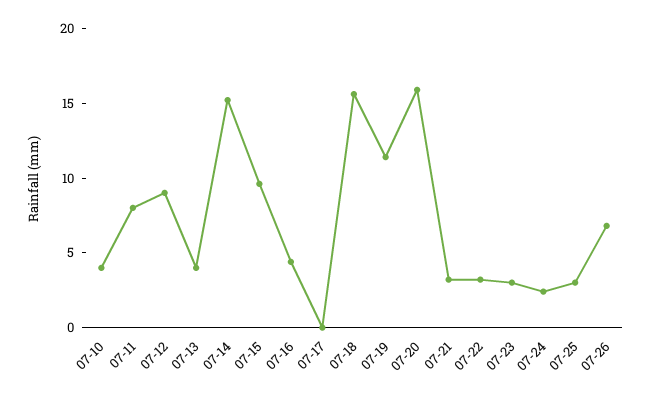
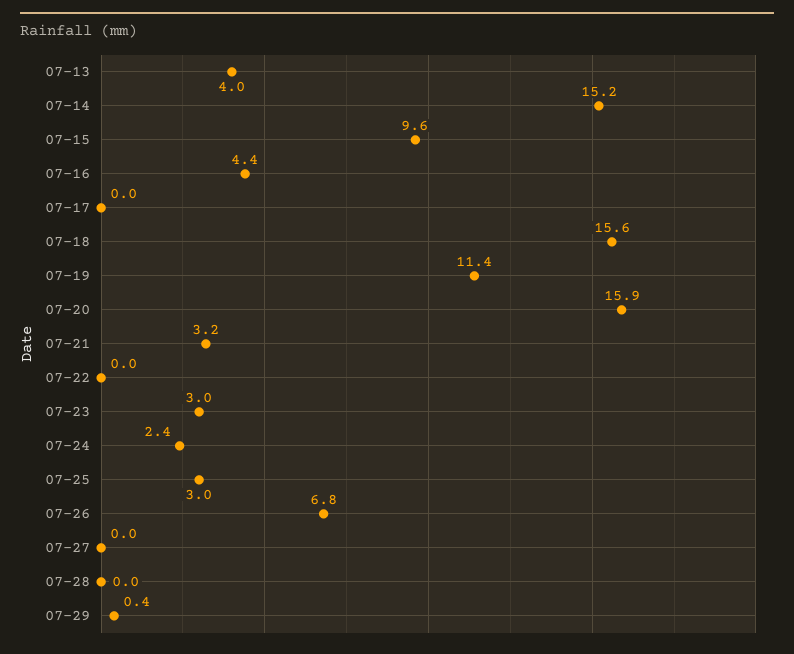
07-10: 4 -> none
07-11: 8 -> none
07-12: 9 -> none
07-22: 3 -> 0
07-27: none -> 0
07-28: none -> 0
07-29: none -> 0.4

